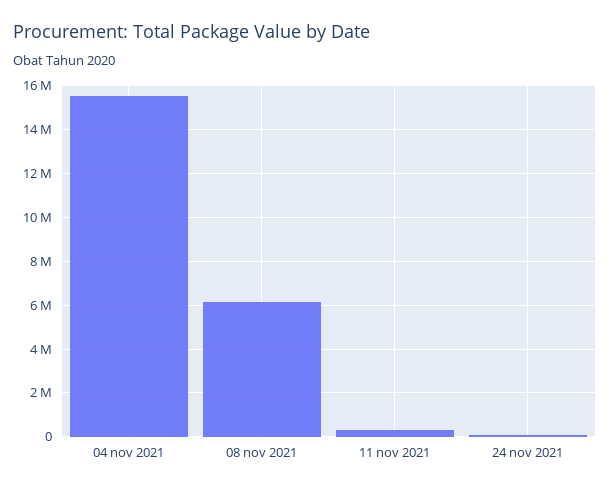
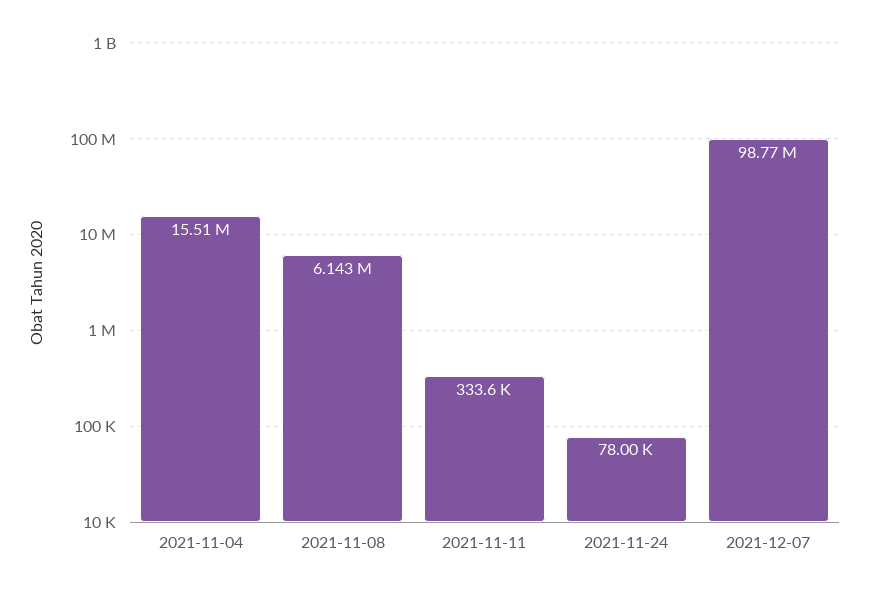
2021-12-07: none -> 98770000

